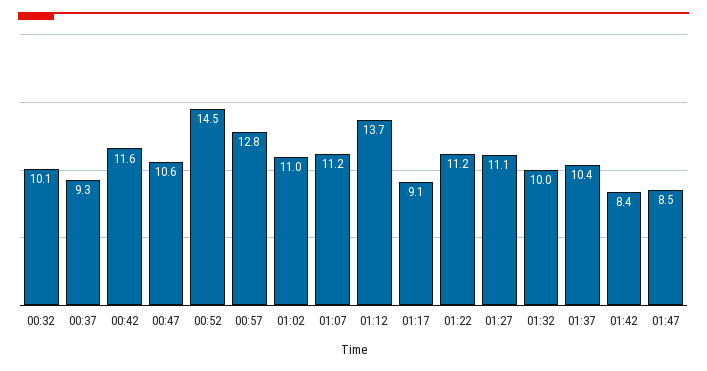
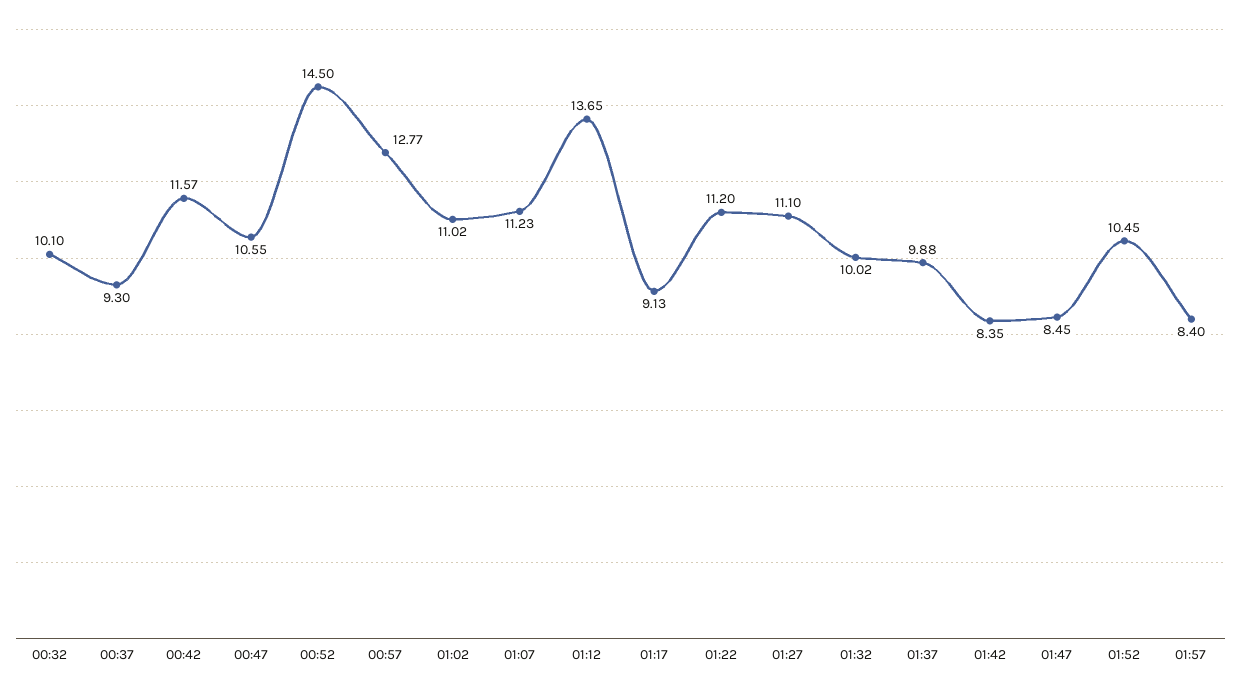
01:37: 10.4 -> 9.88
01:52: none -> 10.45
01:57: none -> 8.4

